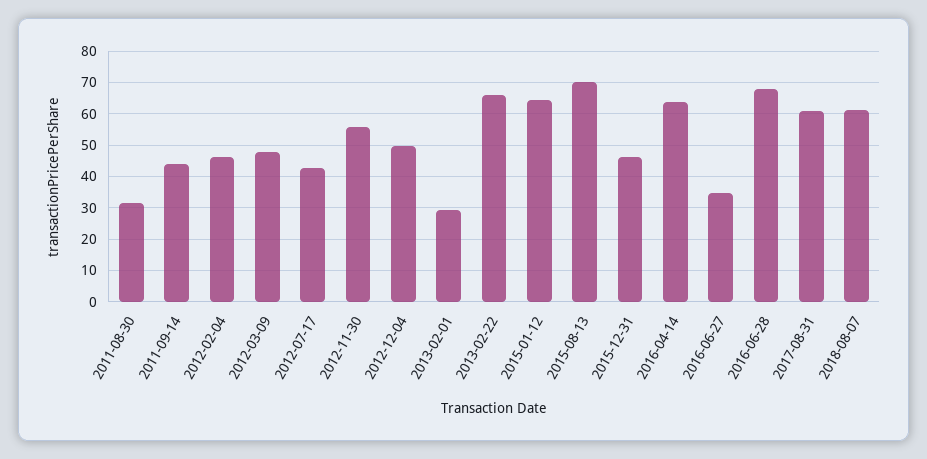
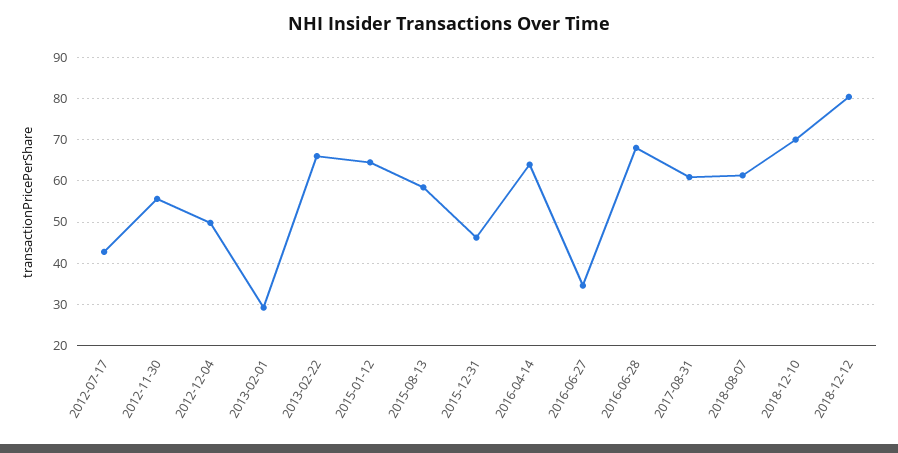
2011-08-30: 32 -> none
2011-09-14: 44 -> none
2012-02-04: 46 -> none
2012-03-09: 48 -> none
2015-08-13: 70 -> 58
2018-12-10: none -> 70
2018-12-12: none -> 80

